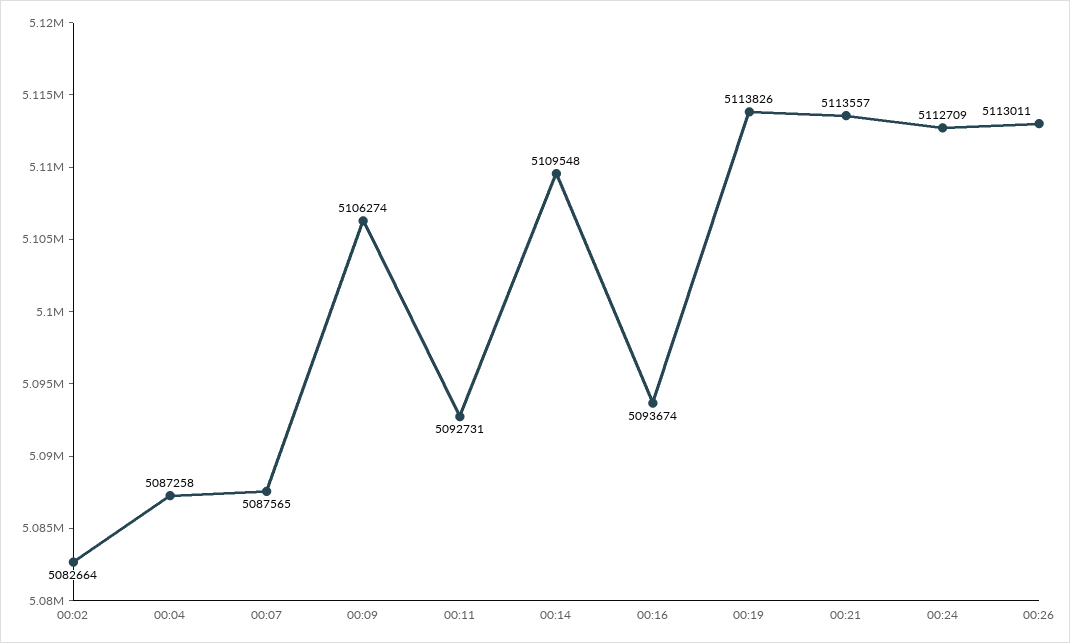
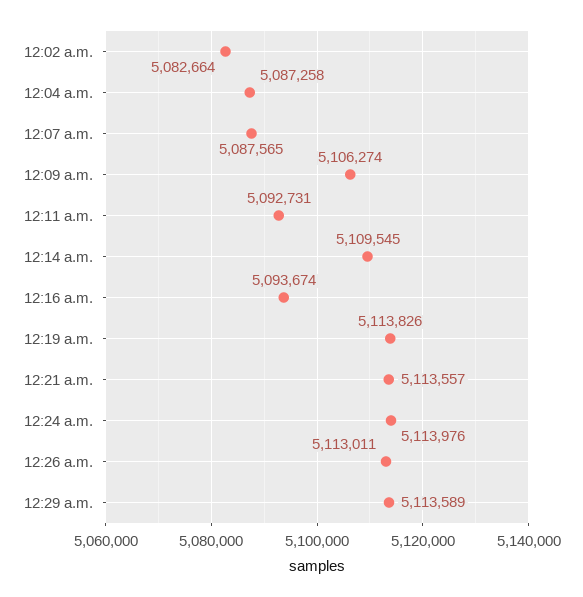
00:14: 5109548 -> 5109545
00:24: 5112709 -> 5113976
12:29 a.m.: none -> 5113589

